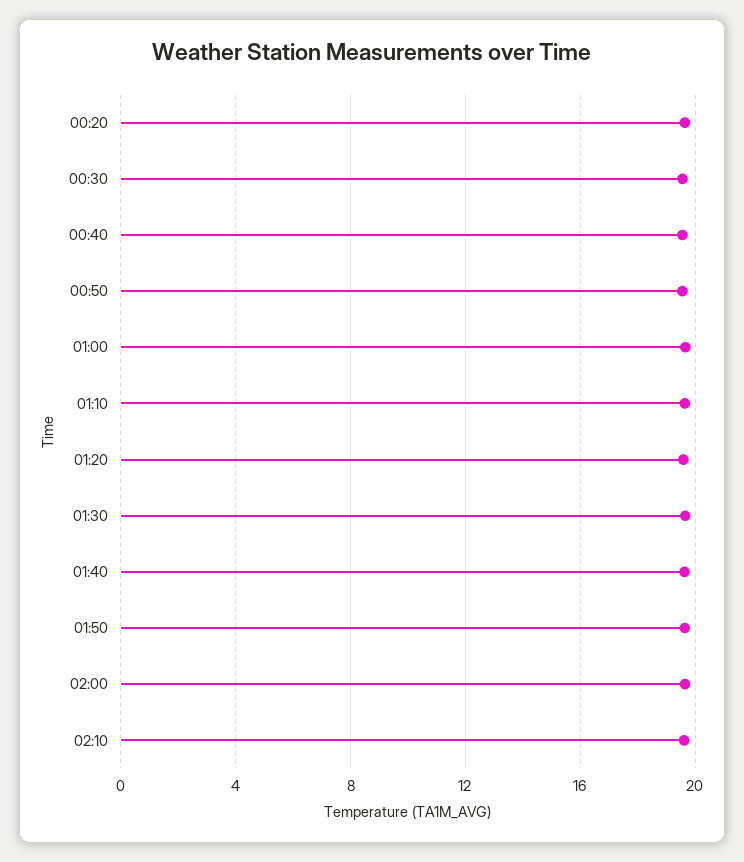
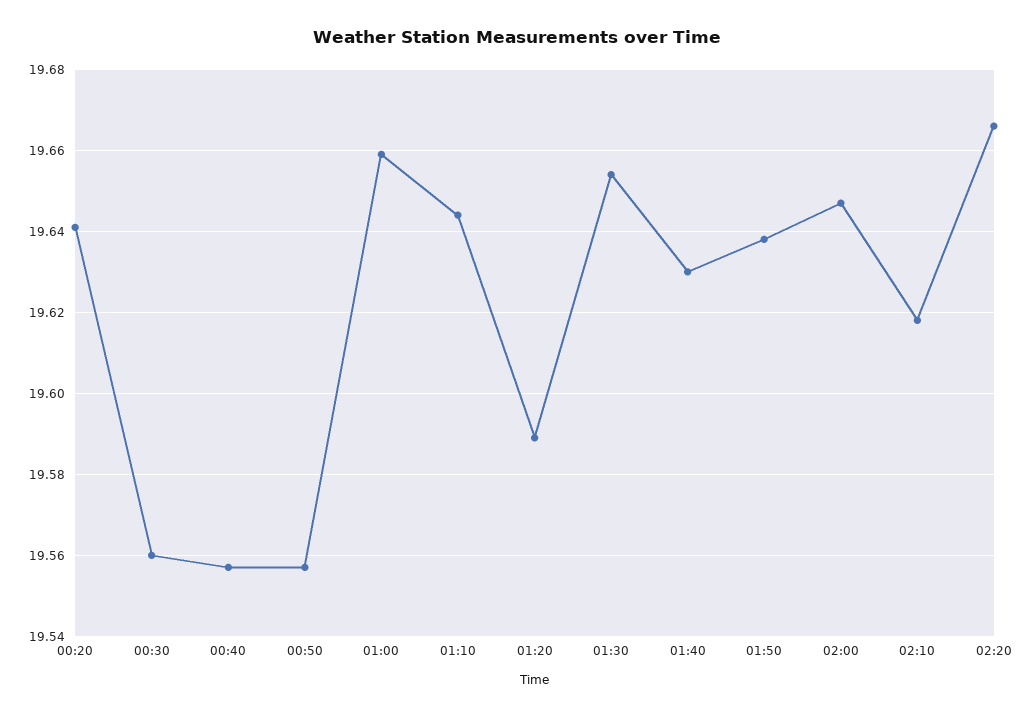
02:20: none -> 19.665

